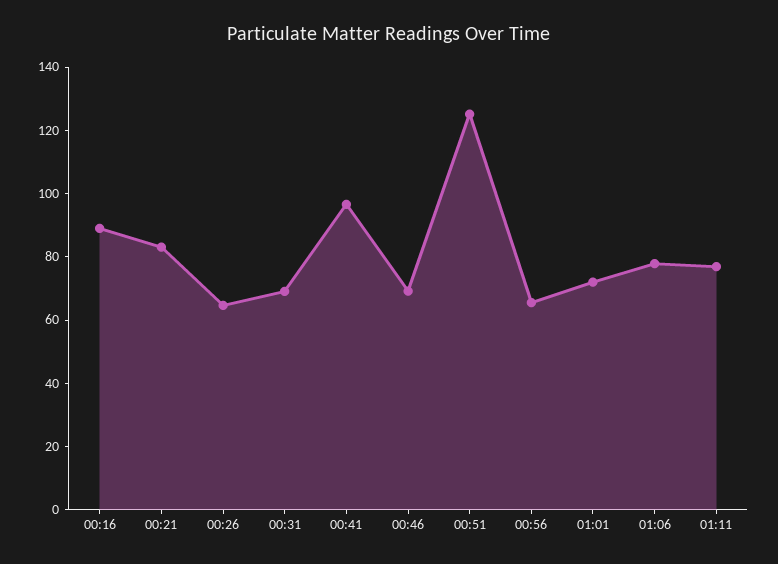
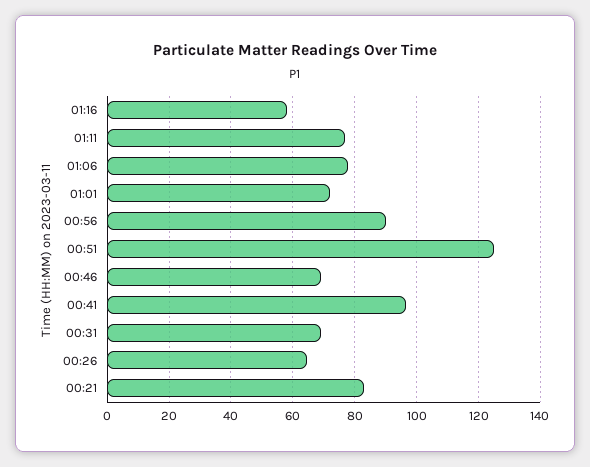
00:16: 90 -> none
00:56: 65 -> 90
01:16: none -> 58

